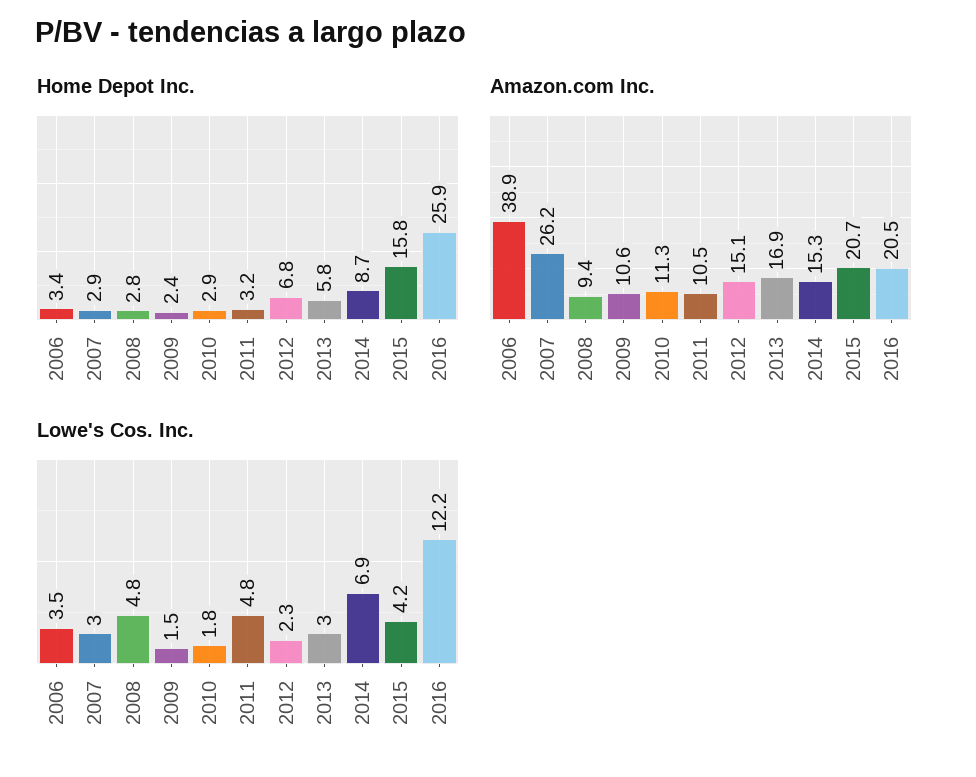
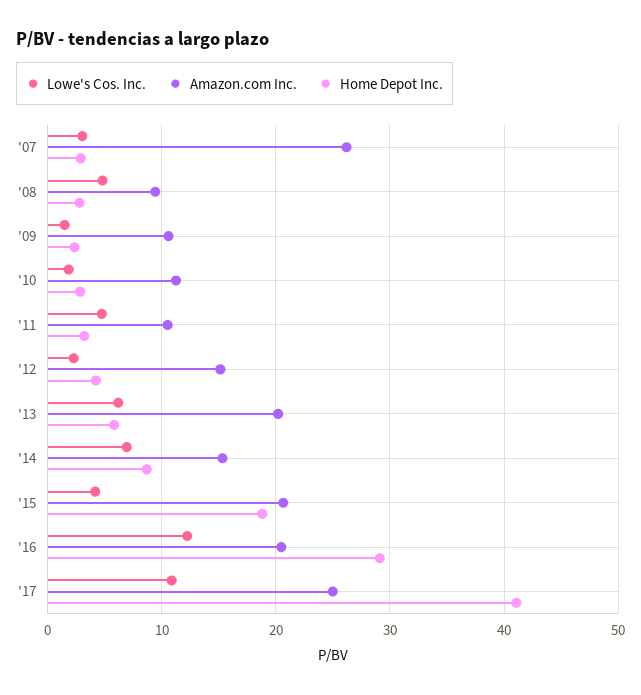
Home Depot Inc., 2006: 3.4 -> none
Home Depot Inc., 2012: 6.8 -> 4
Home Depot Inc., 2015: 15.8 -> 19
Home Depot Inc., 2016: 25.9 -> 29
Amazon.com Inc., 2006: 38.9 -> none
Amazon.com Inc., 2013: 16.9 -> 20
Lowe's Cos. Inc., 2006: 3.5 -> none
Lowe's Cos. Inc., 2013: 3 -> 6
Lowe's Cos. Inc., '17: none -> 11
Amazon.com Inc., '17: none -> 25
Home Depot Inc., '17: none -> 41

